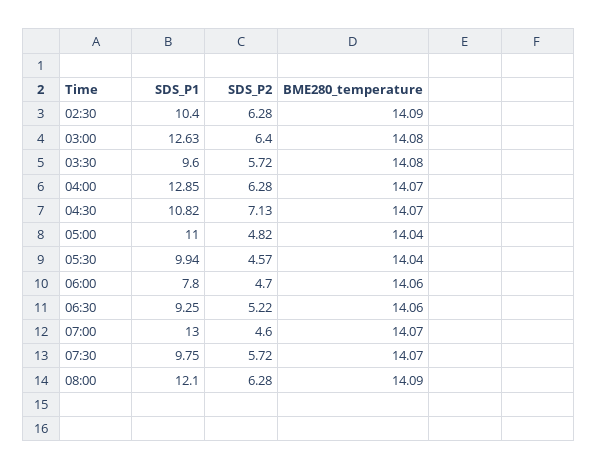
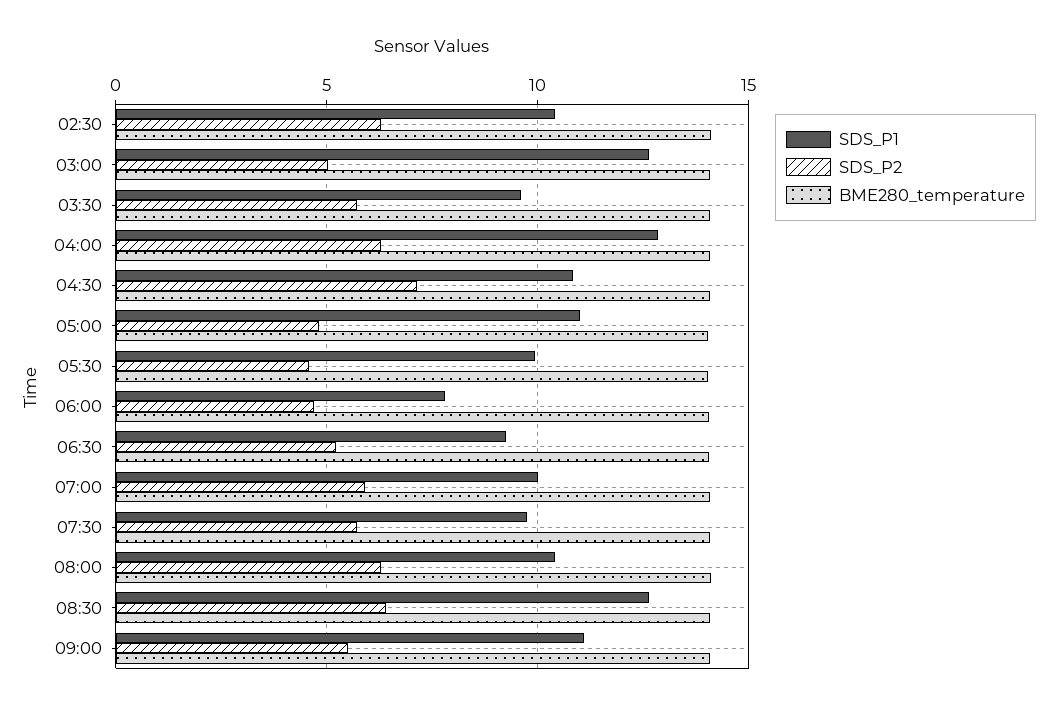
SDS_P2, 03:00: 6.4 -> 5
SDS_P1, 07:00: 13 -> 10
SDS_P2, 07:00: 4.6 -> 6
SDS_P1, 08:00: 12.1 -> 10.5
SDS_P1, 08:30: none -> 12.5
SDS_P2, 08:30: none -> 6.5
BME280_temperature, 08:30: none -> 14
SDS_P1, 09:00: none -> 11
SDS_P2, 09:00: none -> 5.5
BME280_temperature, 09:00: none -> 14

